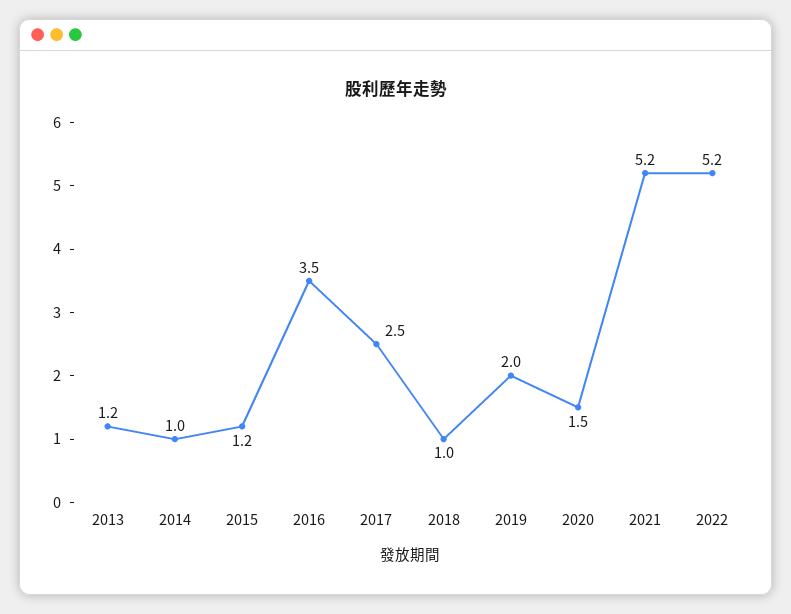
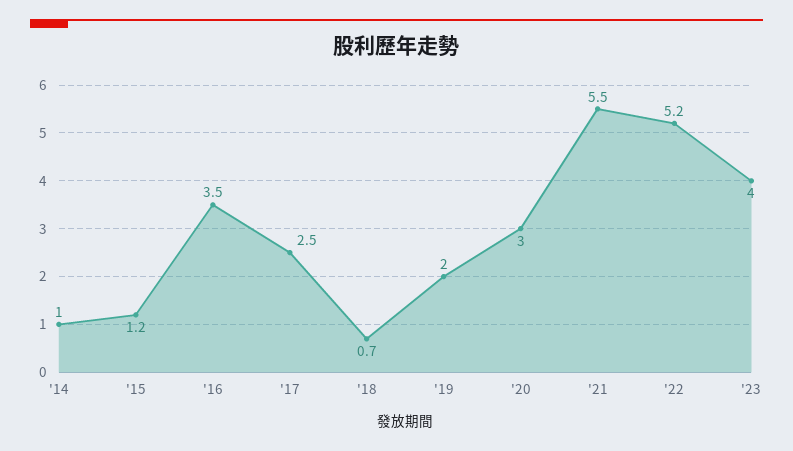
2013: 1.2 -> none
2018: 1 -> 0.7
2020: 1.5 -> 3
2021: 5.2 -> 5.5
'23: none -> 4

